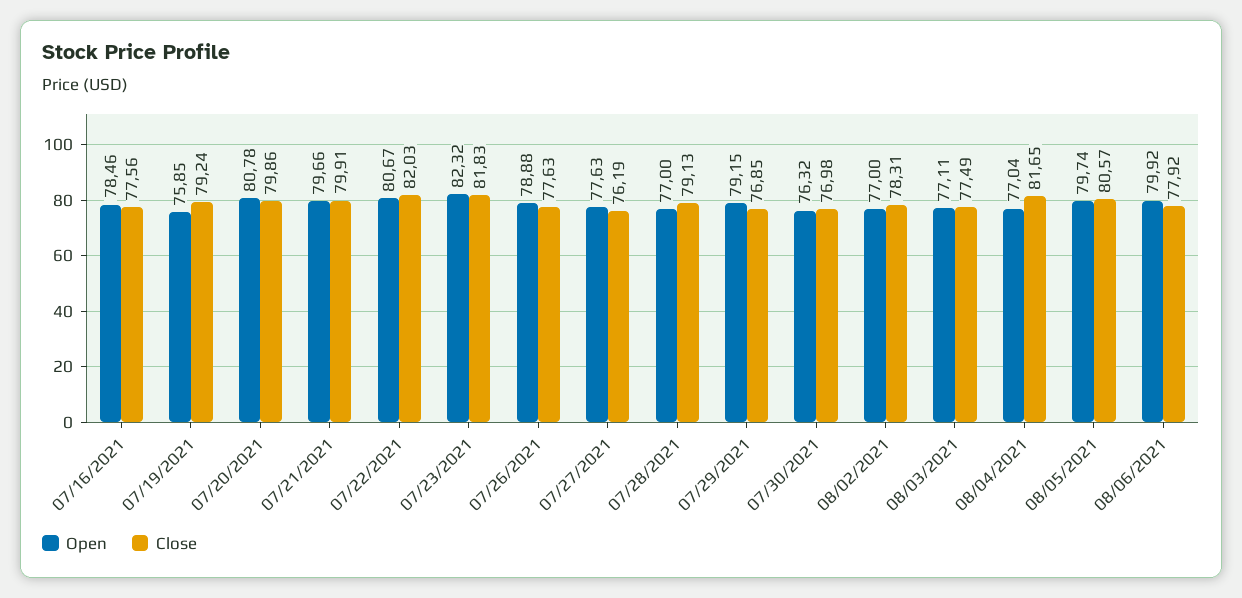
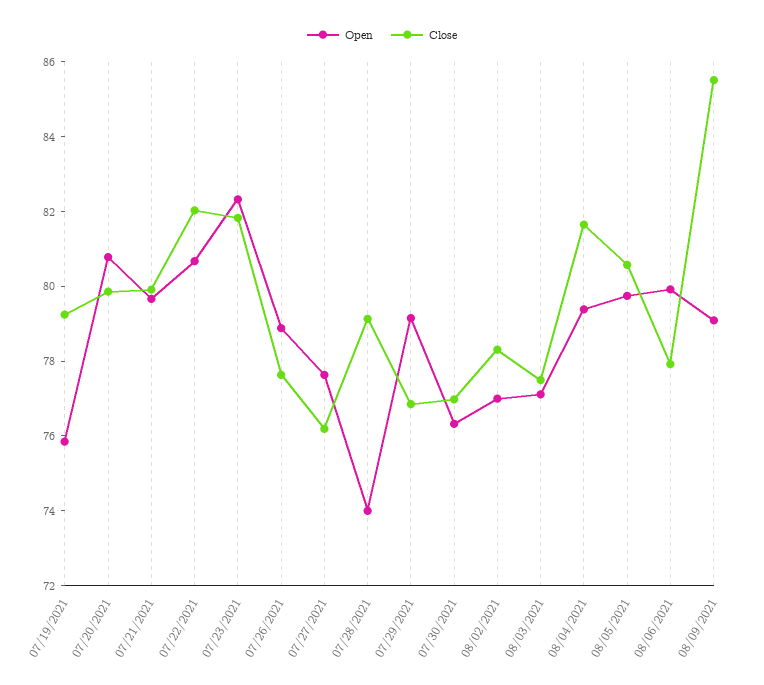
Open, 07/16/2021: 78.46 -> none
Close, 07/16/2021: 77.56 -> none
Open, 07/28/2021: 77 -> 74
Open, 08/04/2021: 77.04 -> 79.5
Open, 08/09/2021: none -> 79
Close, 08/09/2021: none -> 85.5

